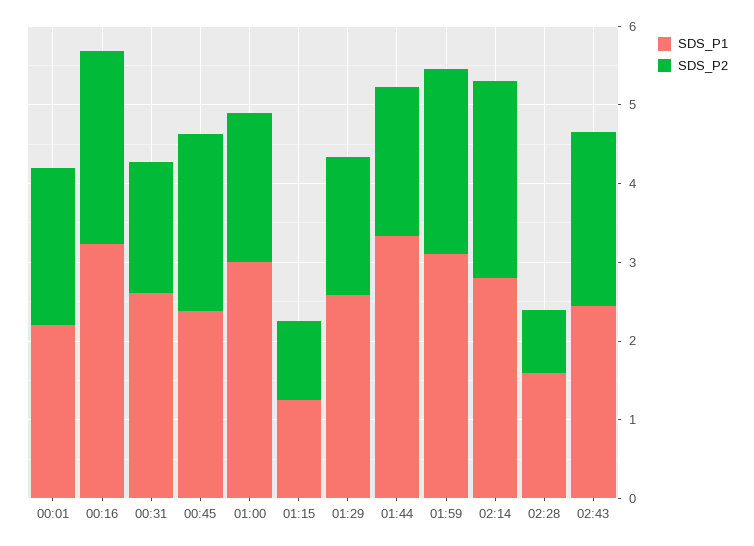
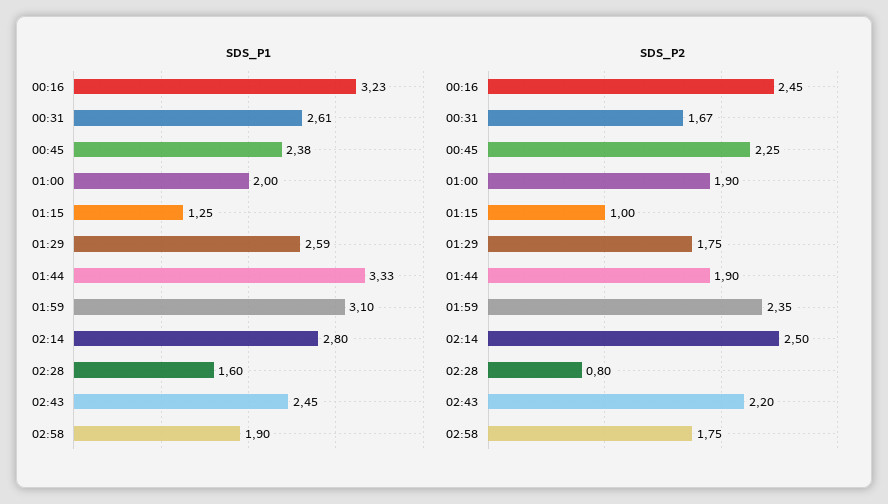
SDS_P1, 00:01: 2.2 -> none
SDS_P2, 00:01: 2 -> none
SDS_P1, 01:00: 3 -> 2
SDS_P1, 02:58: none -> 1.9
SDS_P2, 02:58: none -> 1.75

